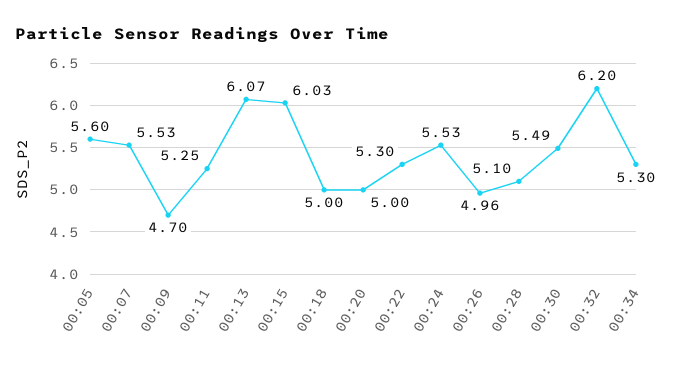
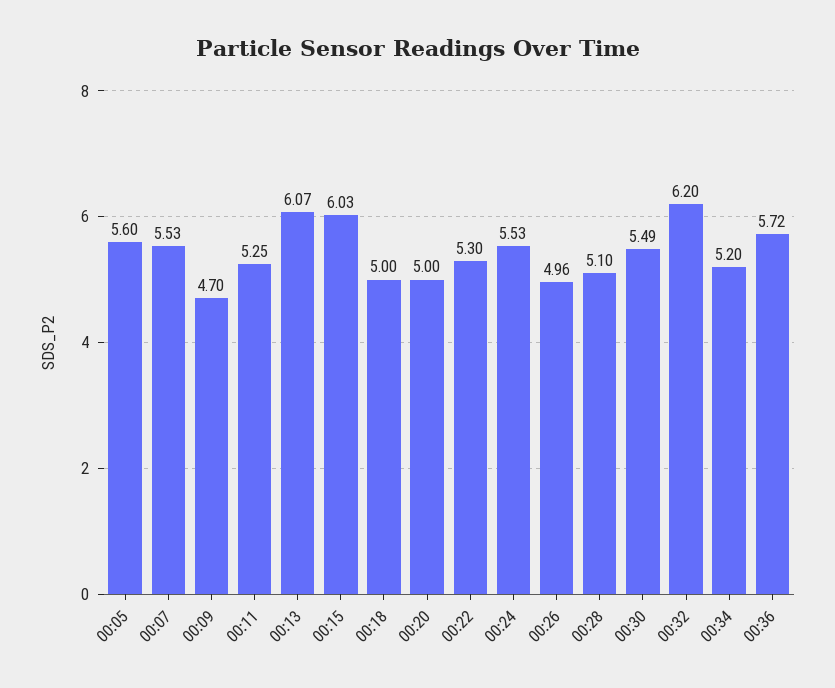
00:34: 5.3 -> 5.2
00:36: none -> 5.72

